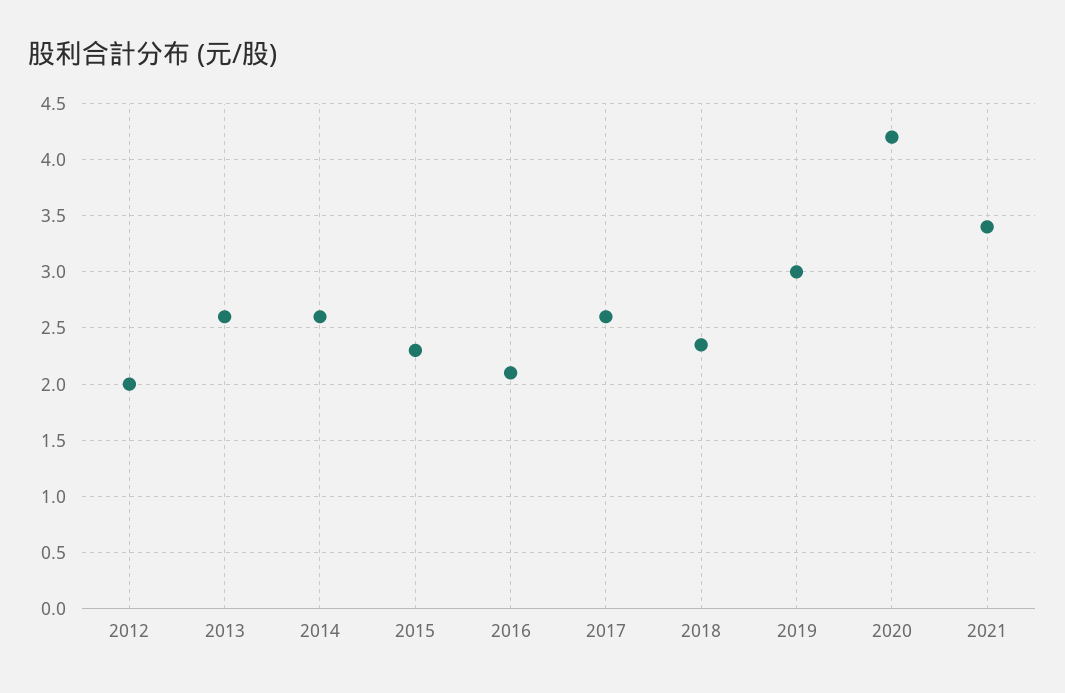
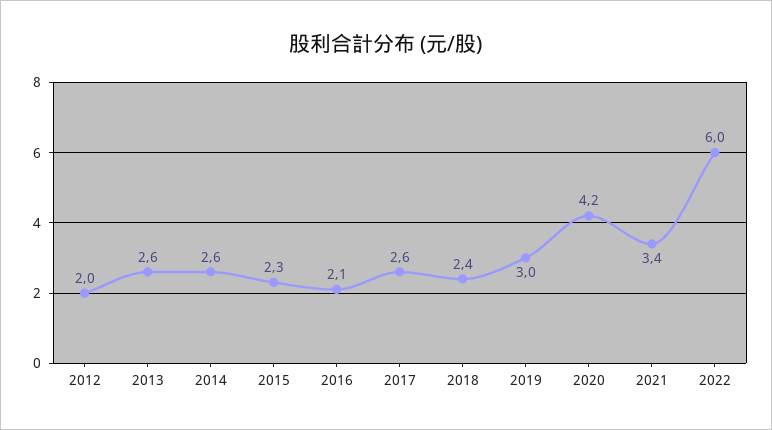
2022: none -> 6

